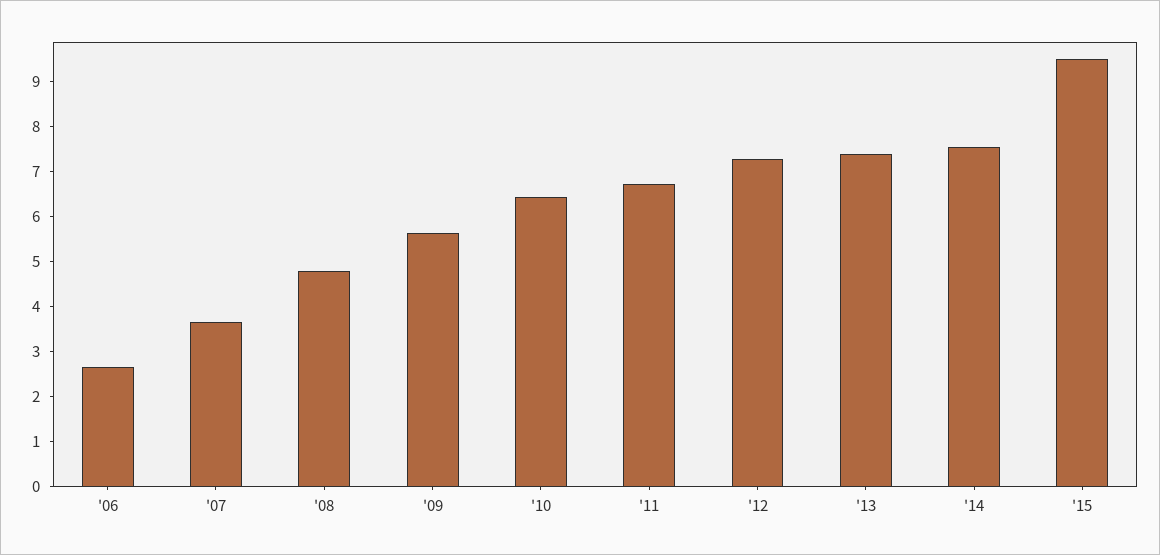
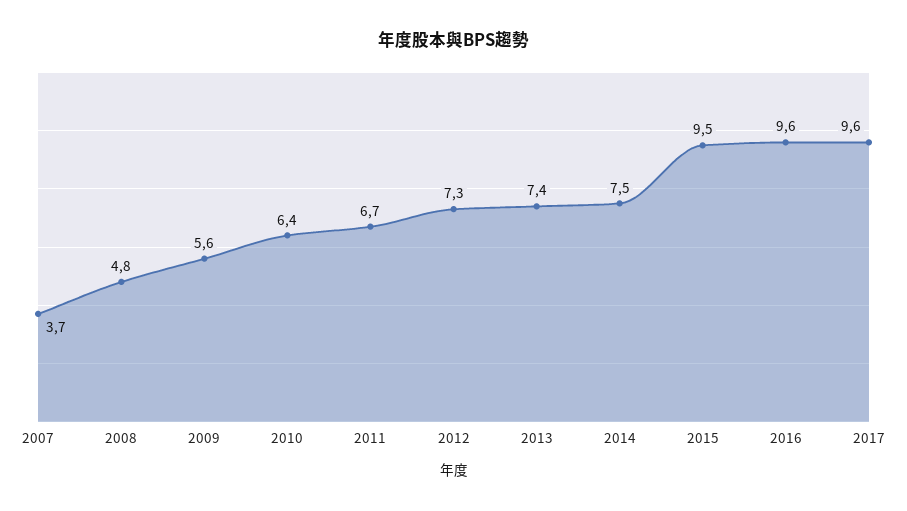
'06: 2.6 -> none
2016: none -> 9.6
2017: none -> 9.6

